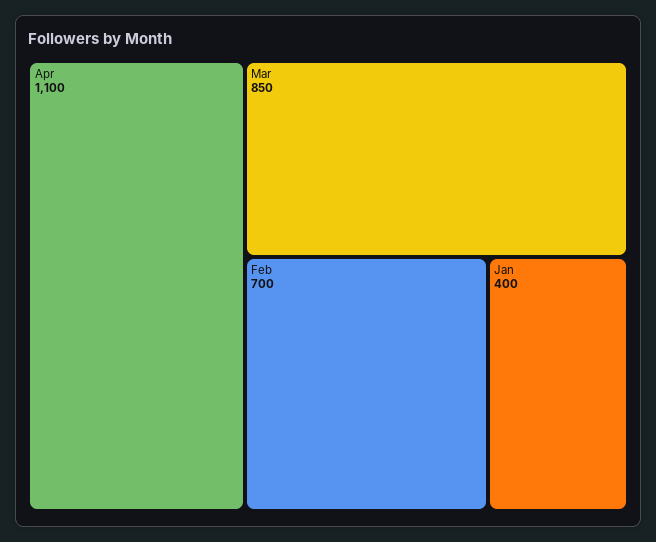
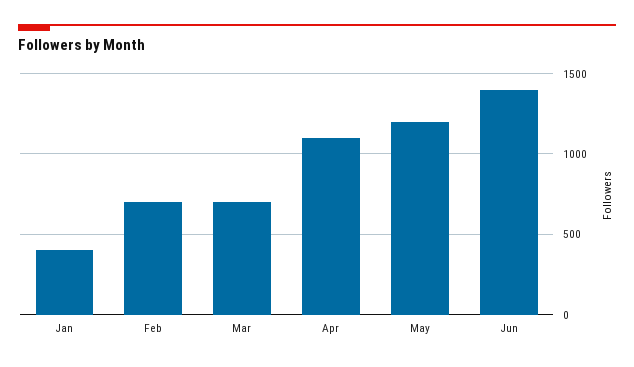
Mar: 850 -> 700
May: none -> 1200
Jun: none -> 1400

